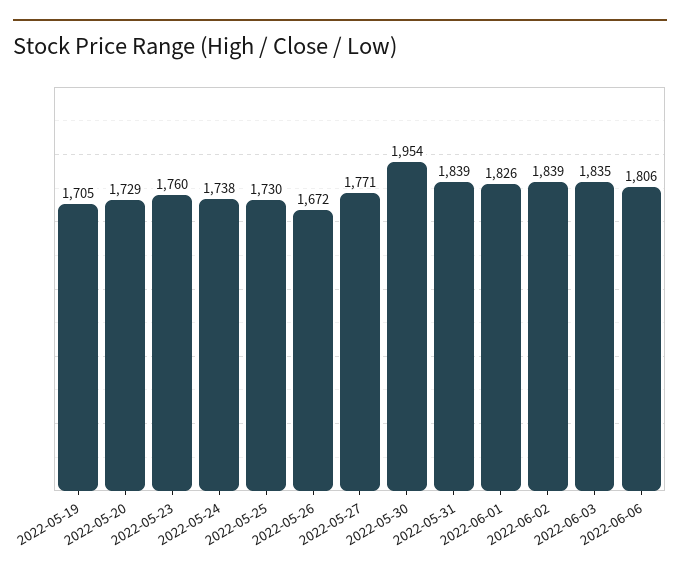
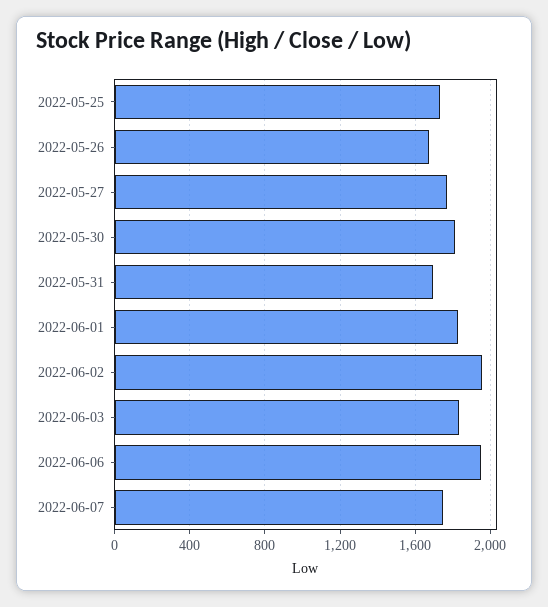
2022-05-19: 1705 -> none
2022-05-20: 1729 -> none
2022-05-23: 1760 -> none
2022-05-24: 1738 -> none
2022-05-30: 1954 -> 1800
2022-05-31: 1839 -> 1700
2022-06-02: 1839 -> 1950
2022-06-06: 1806 -> 1950
2022-06-07: none -> 1750

